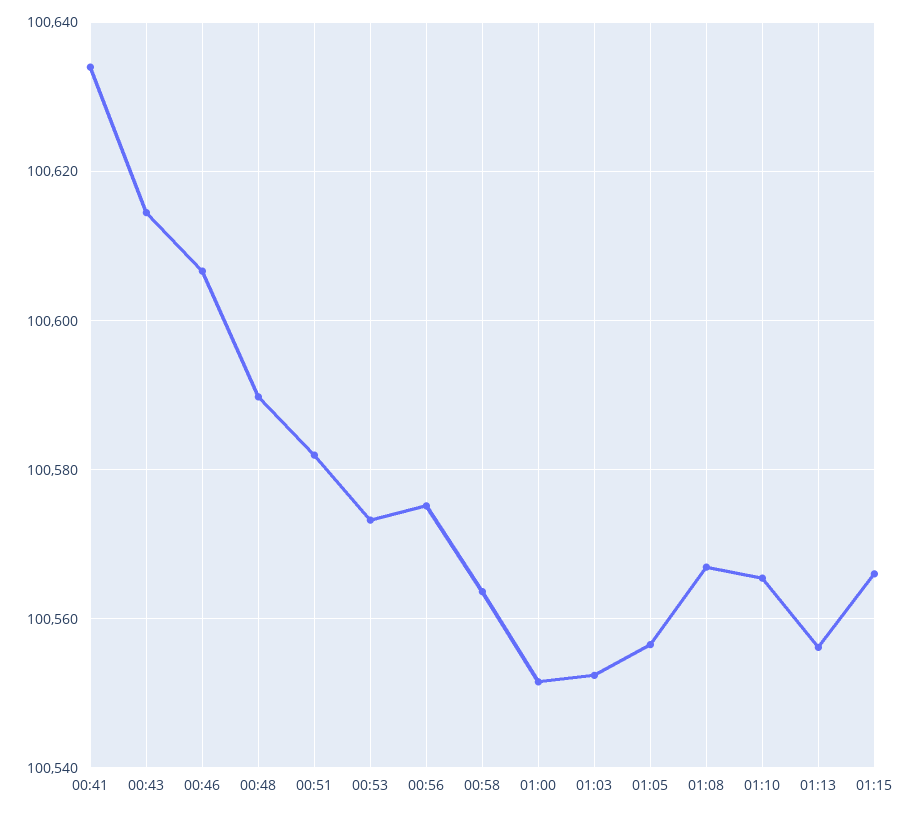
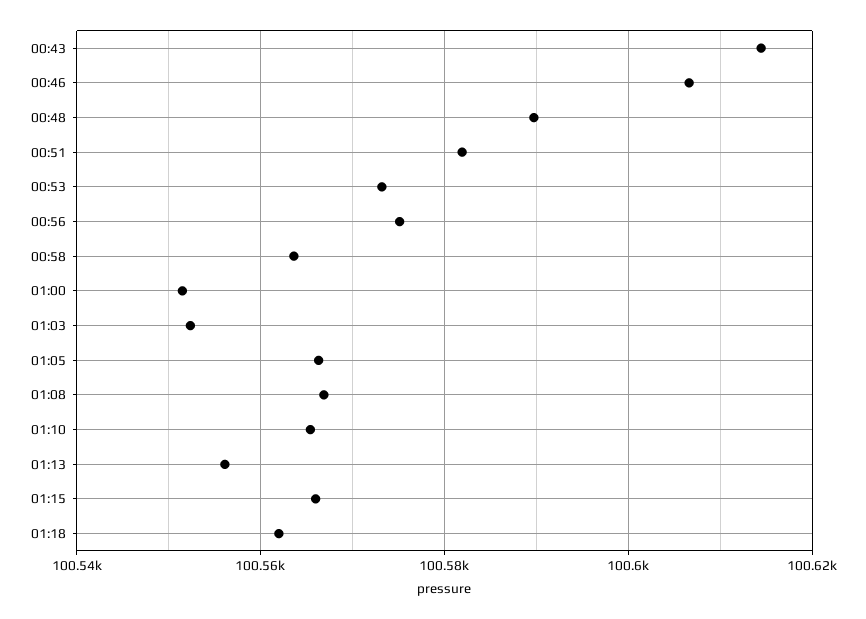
00:41: 100634 -> none
01:05: 100556 -> 100566
01:18: none -> 100562

